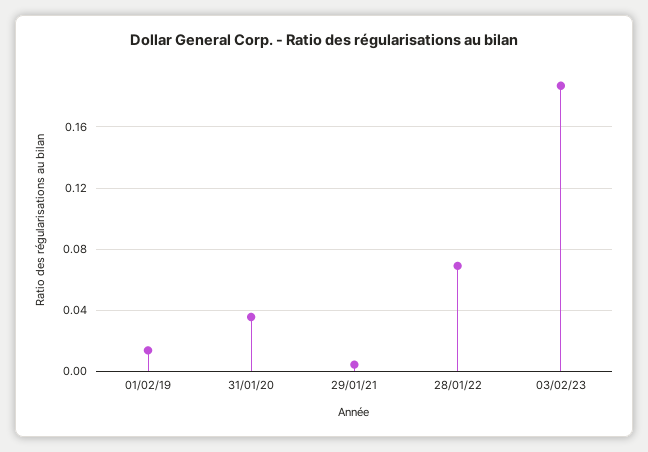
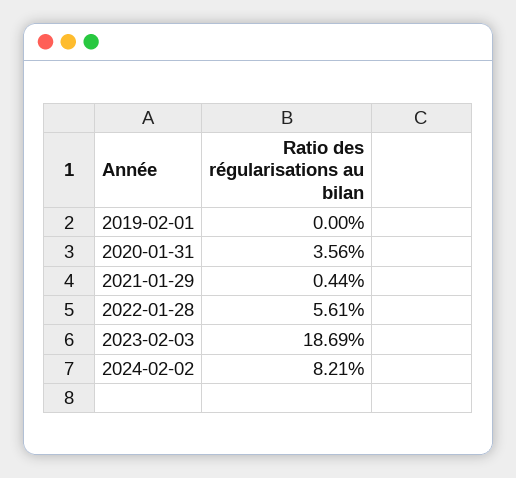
01/02/19: 0.015 -> 0
28/01/22: 0.07 -> 0.0561
2024-02-02: none -> 0.0821

